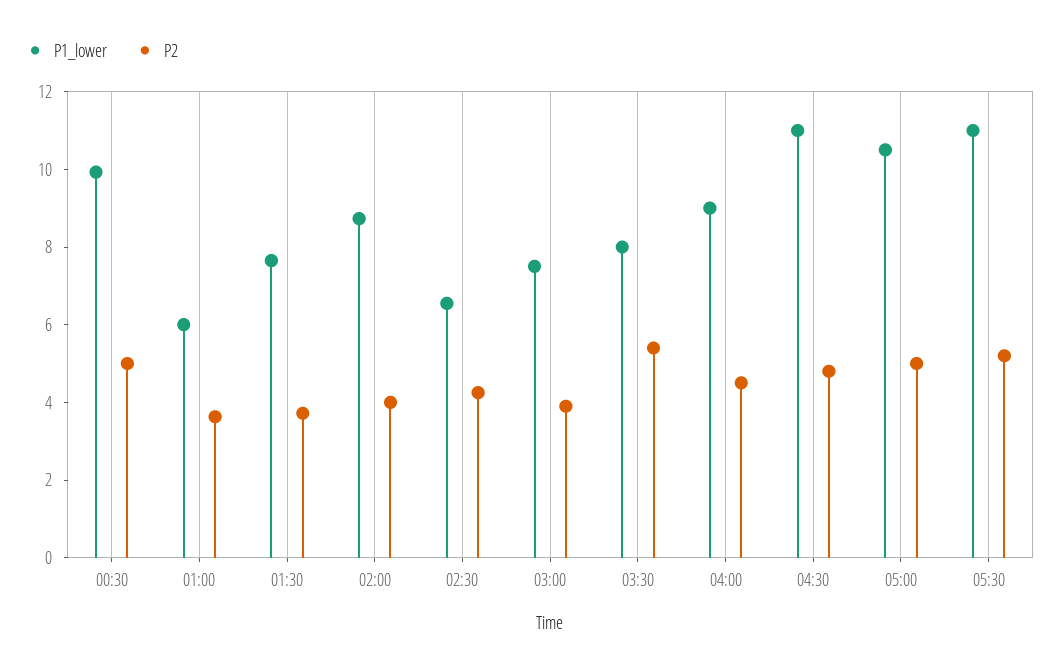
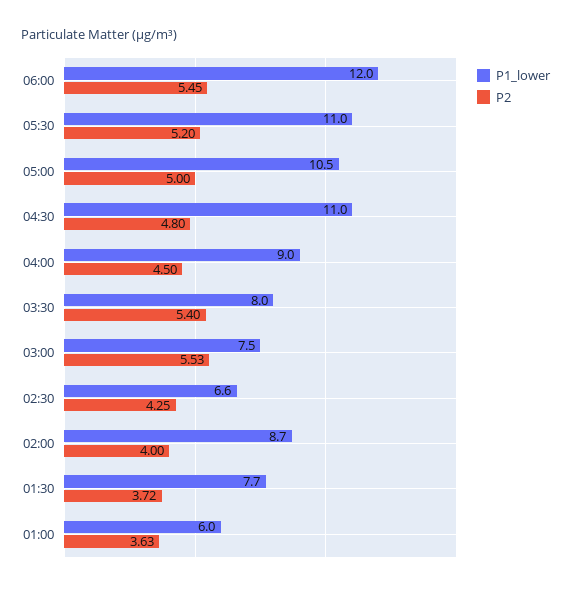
P1_lower, 00:30: 10 -> none
P2, 00:30: 5 -> none
P2, 03:00: 4 -> 5.53
P1_lower, 06:00: none -> 12
P2, 06:00: none -> 5.45

